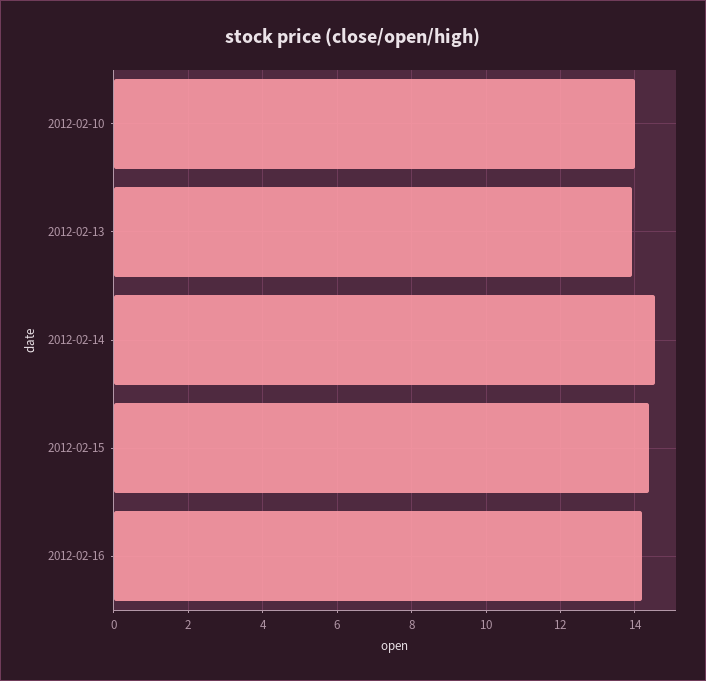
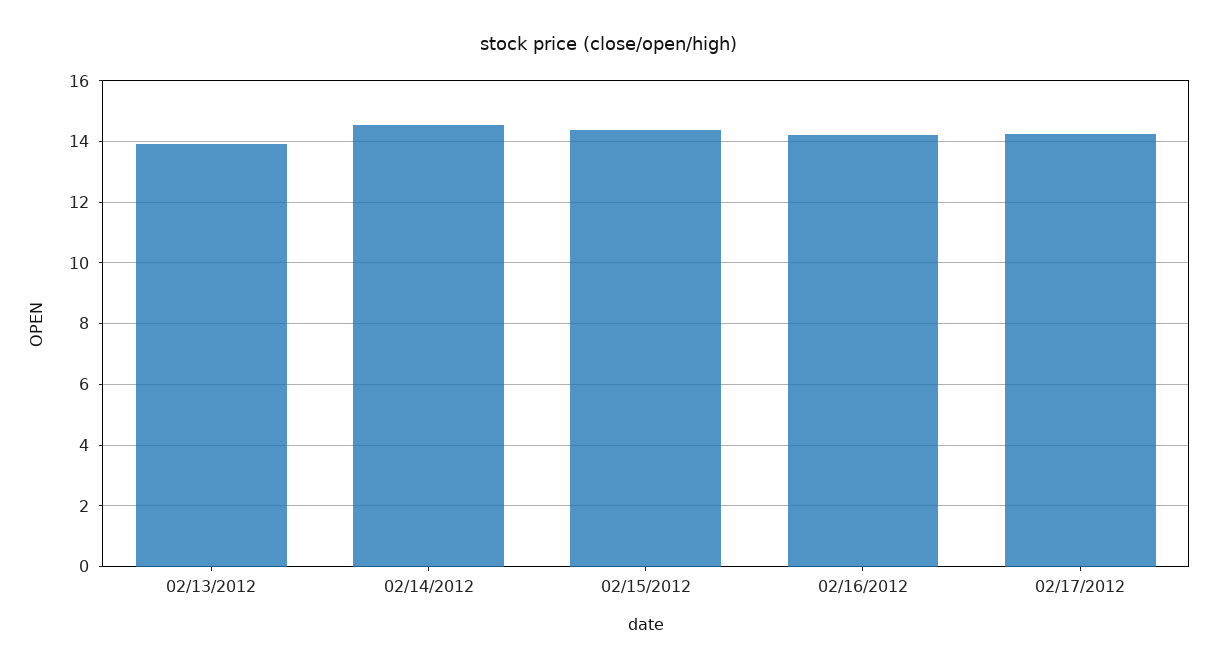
2012-02-10: 14 -> none
02/17/2012: none -> 14.2

